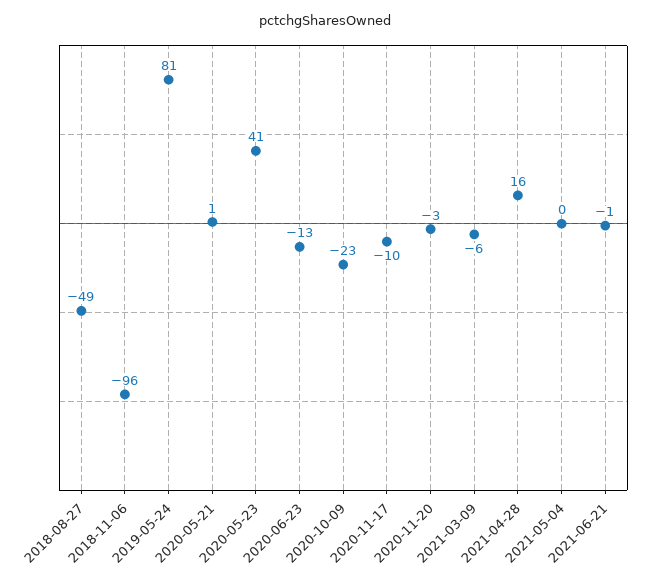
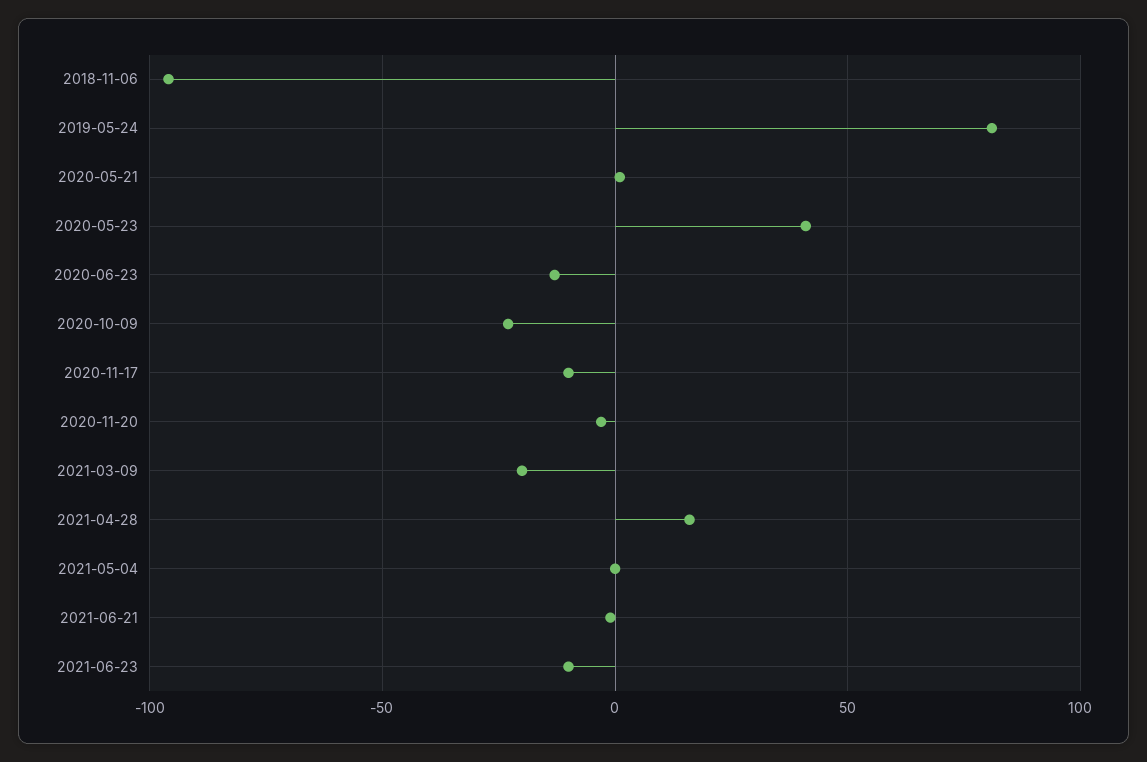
2018-08-27: -49 -> none
2021-03-09: -6 -> -20
2021-06-23: none -> -10

